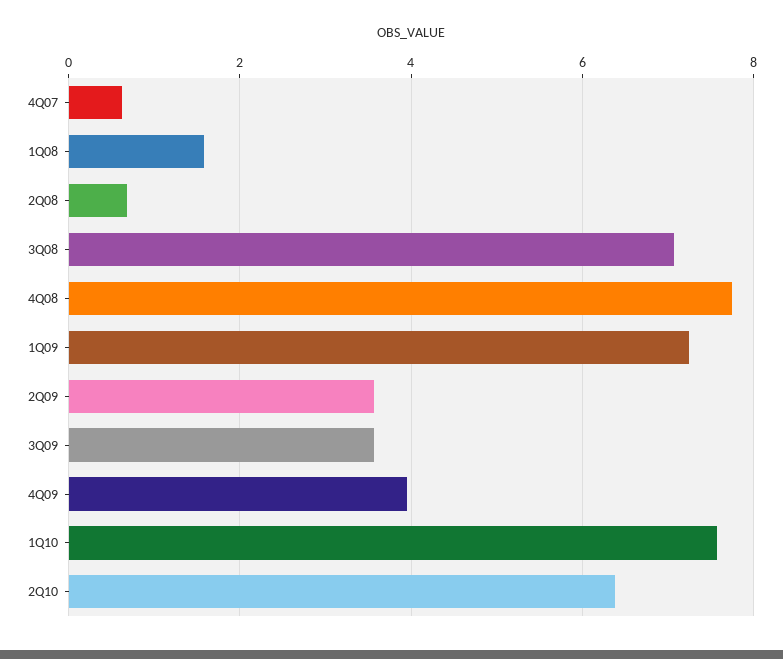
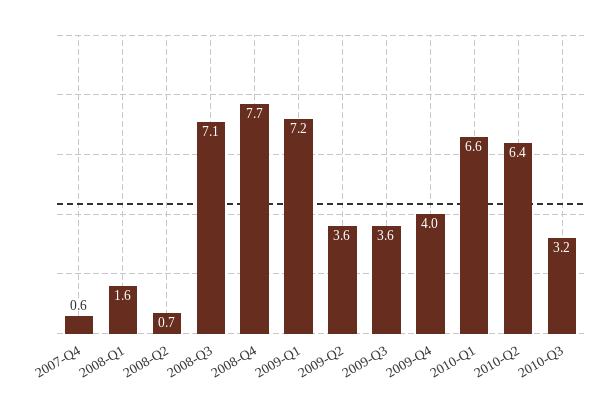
1Q10: 7.6 -> 6.6
2010-Q3: none -> 3.2

